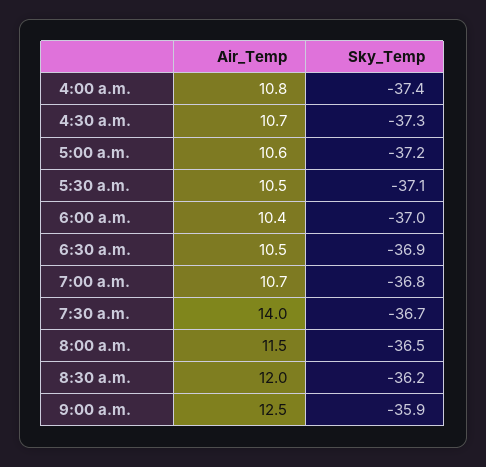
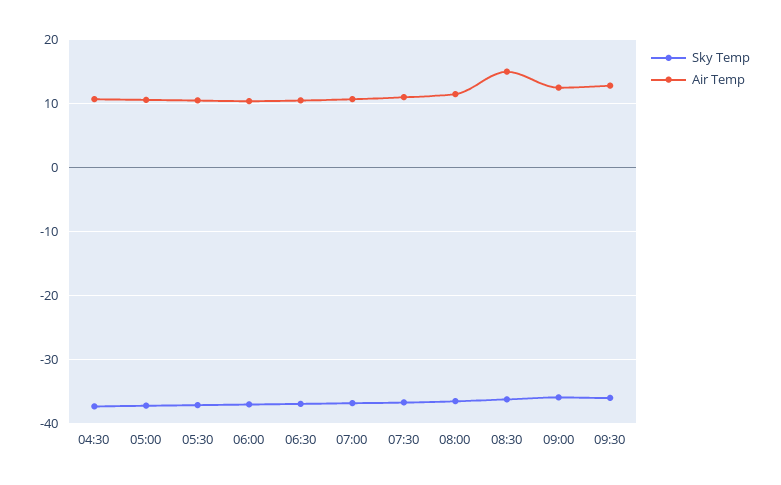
Air_Temp, 4:00 a.m.: 10.8 -> none
Sky_Temp, 4:00 a.m.: -37.4 -> none
Air_Temp, 7:30 a.m.: 14 -> 11
Air_Temp, 8:30 a.m.: 12 -> 15
Sky_Temp, 09:30: none -> -36
Air_Temp, 09:30: none -> 13

